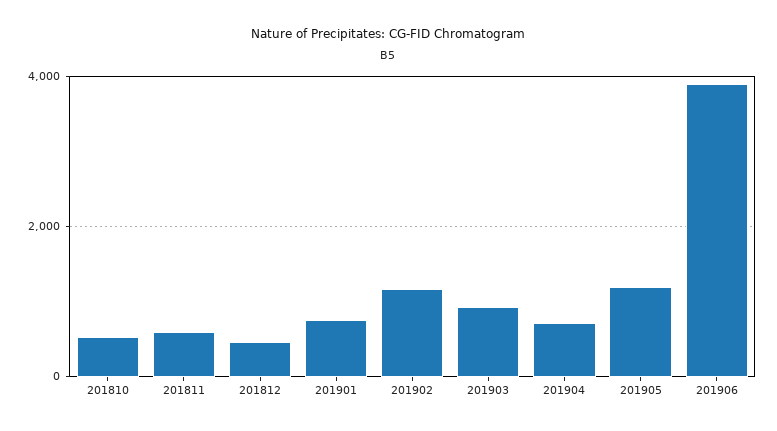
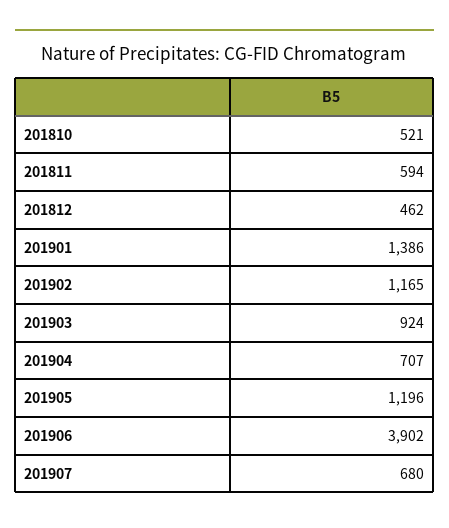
201901: 800 -> 1386
201907: none -> 680

